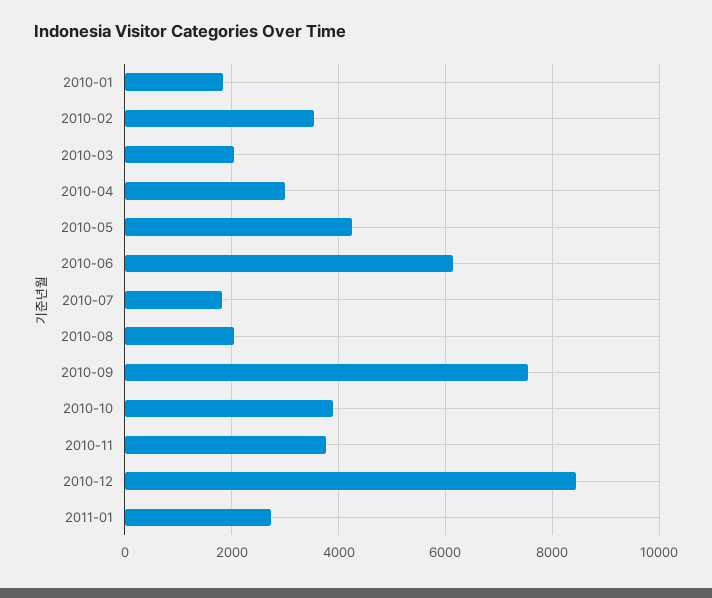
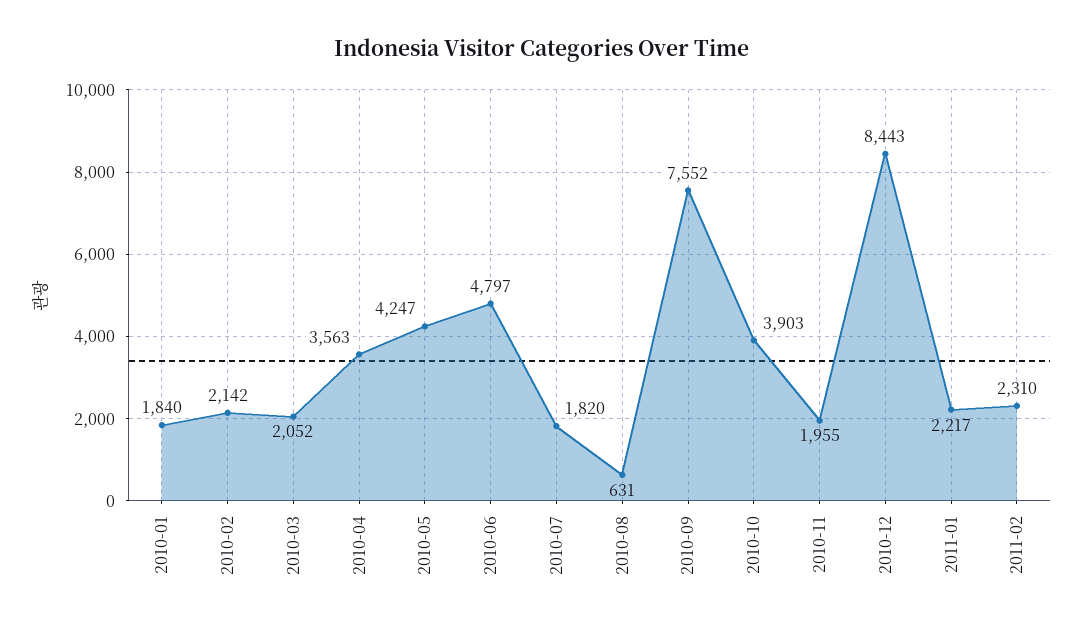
2010-02: 3600 -> 2142
2010-04: 3000 -> 3563
2010-06: 6200 -> 4797
2010-08: 2000 -> 631
2010-11: 3800 -> 1955
2011-01: 2800 -> 2217
2011-02: none -> 2310

